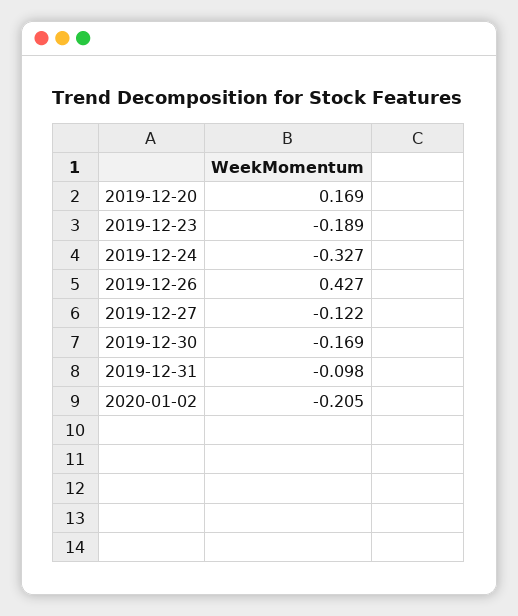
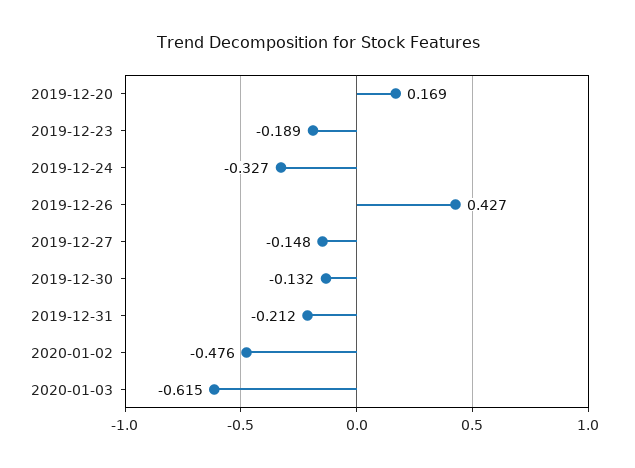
2019-12-27: -0.122 -> -0.148
2019-12-30: -0.169 -> -0.132
2019-12-31: -0.098 -> -0.212
2020-01-02: -0.205 -> -0.476
2020-01-03: none -> -0.615

